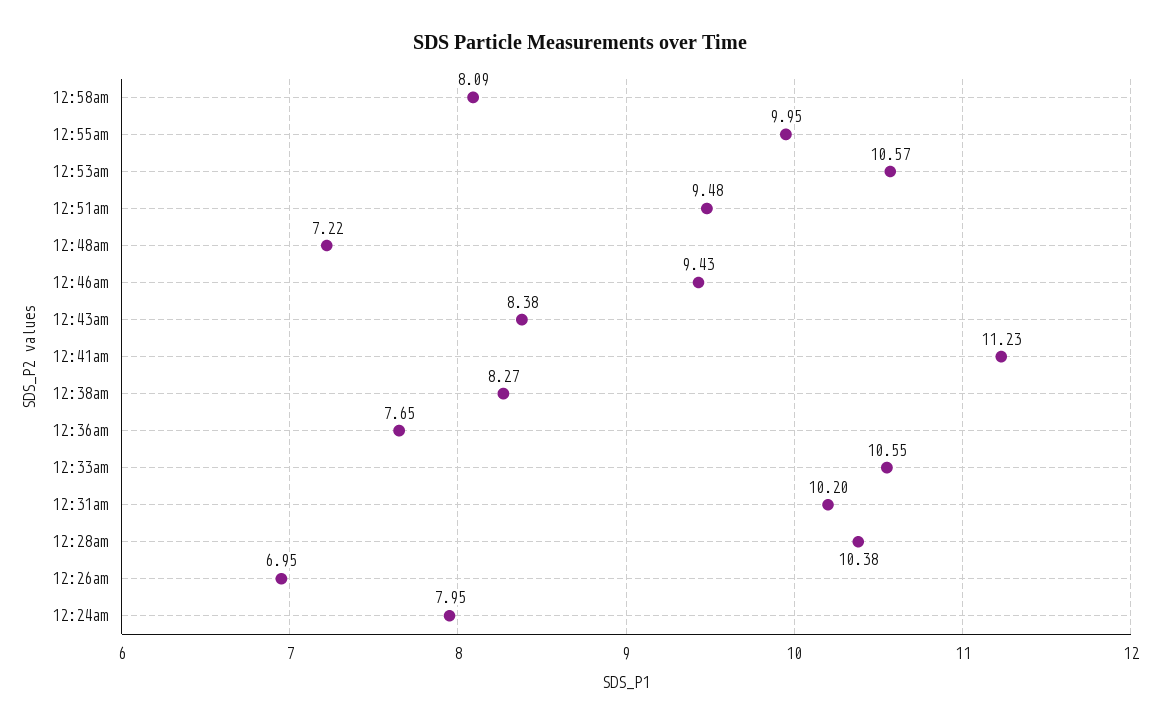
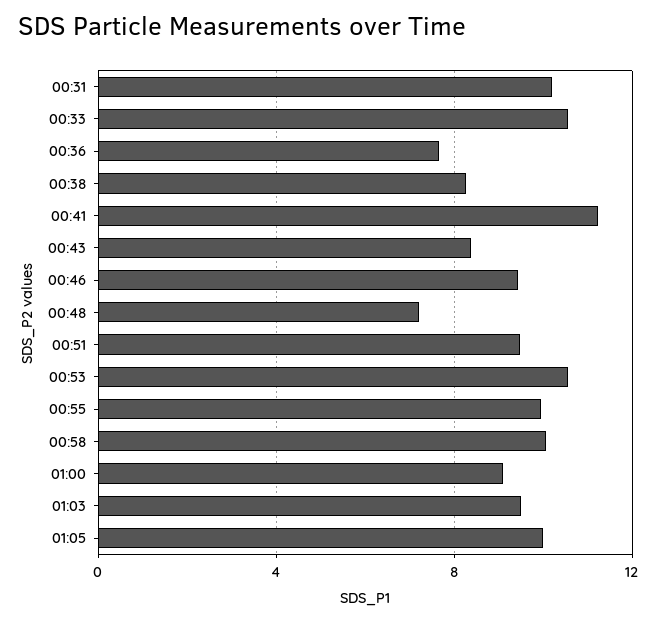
12:58am: 8.09 -> 10
12:28am: 10.38 -> none
12:26am: 6.95 -> none
12:24am: 7.95 -> none
01:00: none -> 9
01:03: none -> 9.5
01:05: none -> 10

